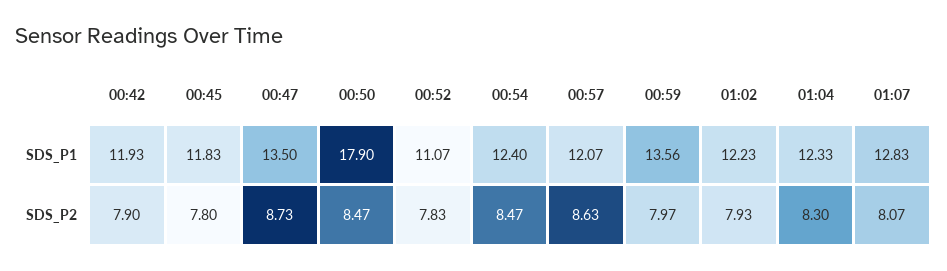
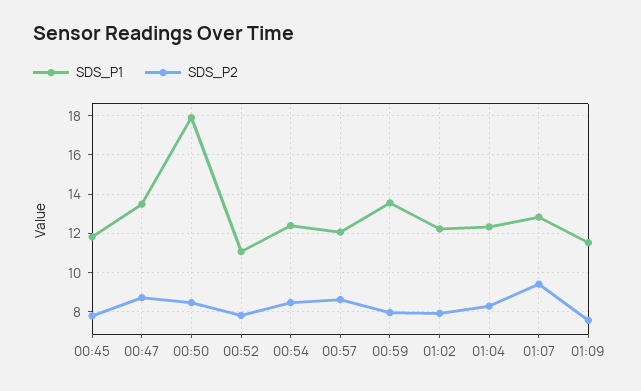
SDS_P1, 00:42: 11.93 -> none
SDS_P2, 00:42: 7.9 -> none
SDS_P2, 01:07: 8.07 -> 9.5
SDS_P1, 01:09: none -> 11.5
SDS_P2, 01:09: none -> 7.5

